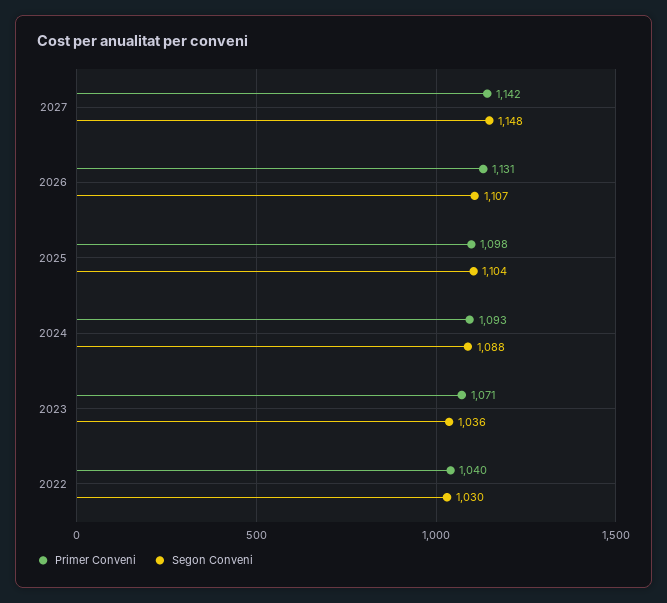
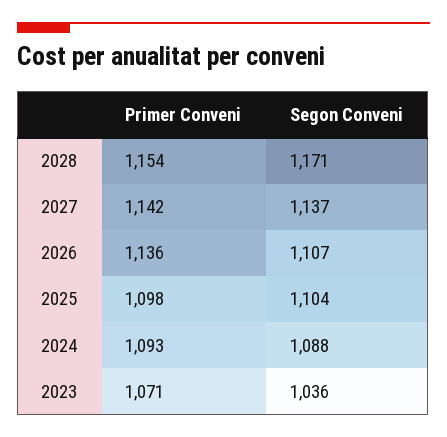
Segon Conveni, 2027: 1148 -> 1137
Primer Conveni, 2026: 1131 -> 1136
Primer Conveni, 2022: 1040 -> none
Segon Conveni, 2022: 1030 -> none
Primer Conveni, 2028: none -> 1154
Segon Conveni, 2028: none -> 1171

